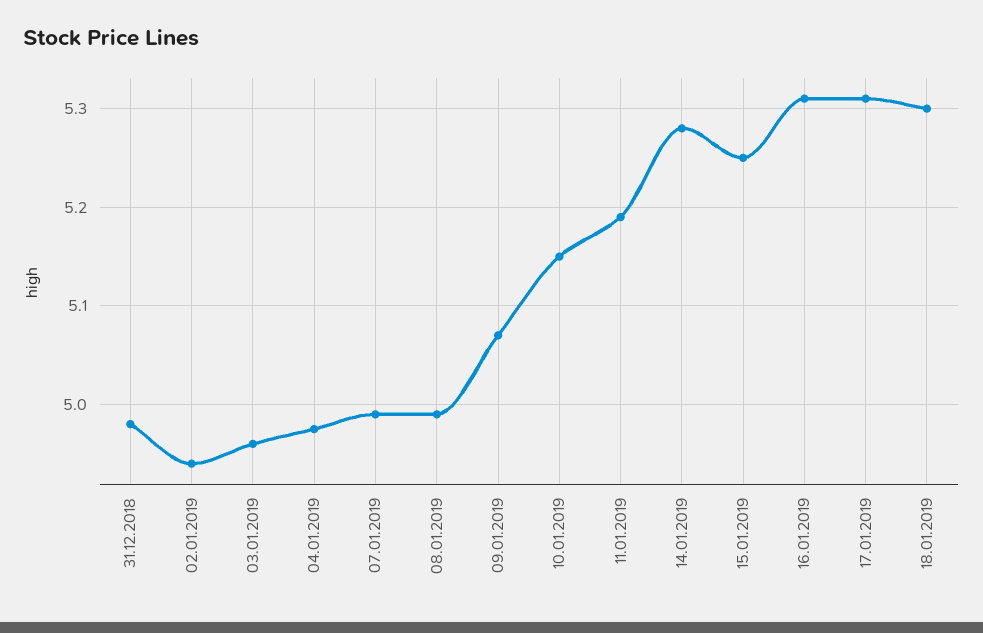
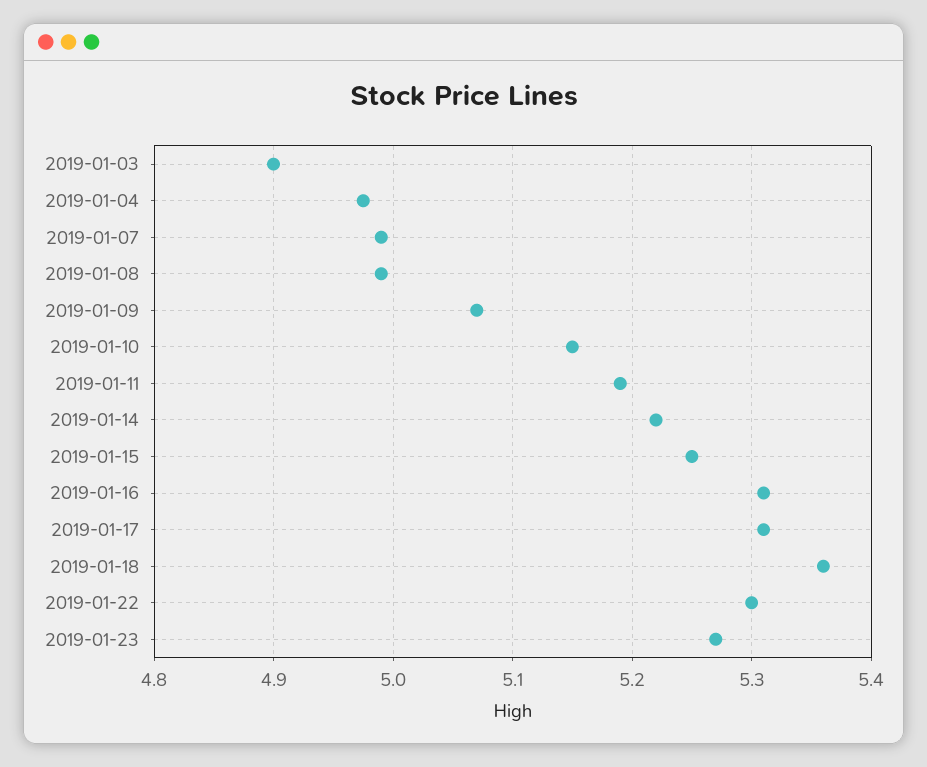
31.12.2018: 4.98 -> none
02.01.2019: 4.94 -> none
03.01.2019: 4.96 -> 4.9
14.01.2019: 5.28 -> 5.22
18.01.2019: 5.3 -> 5.36
2019-01-22: none -> 5.3
2019-01-23: none -> 5.27

